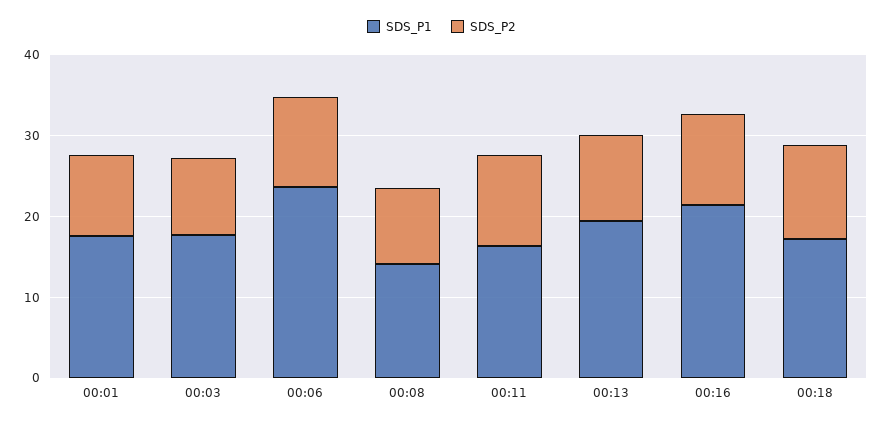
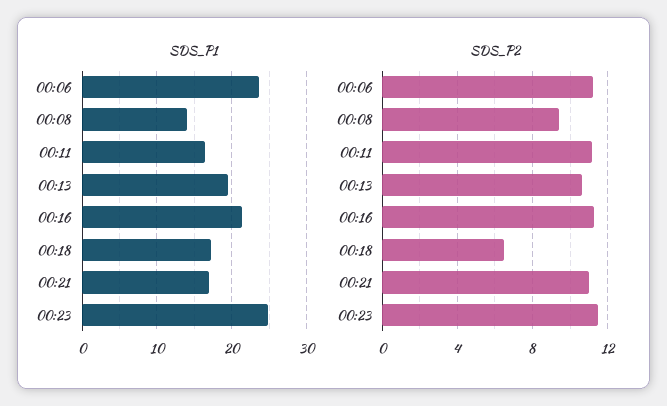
SDS_P1, 00:01: 18 -> none
SDS_P2, 00:01: 10 -> none
SDS_P1, 00:03: 18 -> none
SDS_P2, 00:03: 10 -> none
SDS_P2, 00:18: 12 -> 6.5
SDS_P1, 00:21: none -> 17
SDS_P1, 00:23: none -> 25
SDS_P2, 00:21: none -> 11
SDS_P2, 00:23: none -> 11.5

